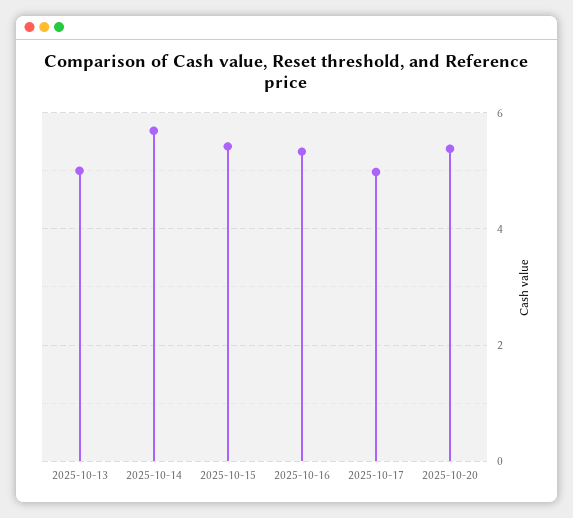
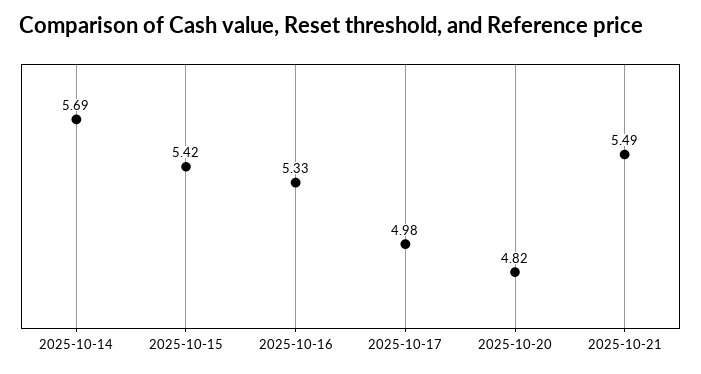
2025-10-13: 5 -> none
2025-10-20: 5.4 -> 4.82
2025-10-21: none -> 5.49

